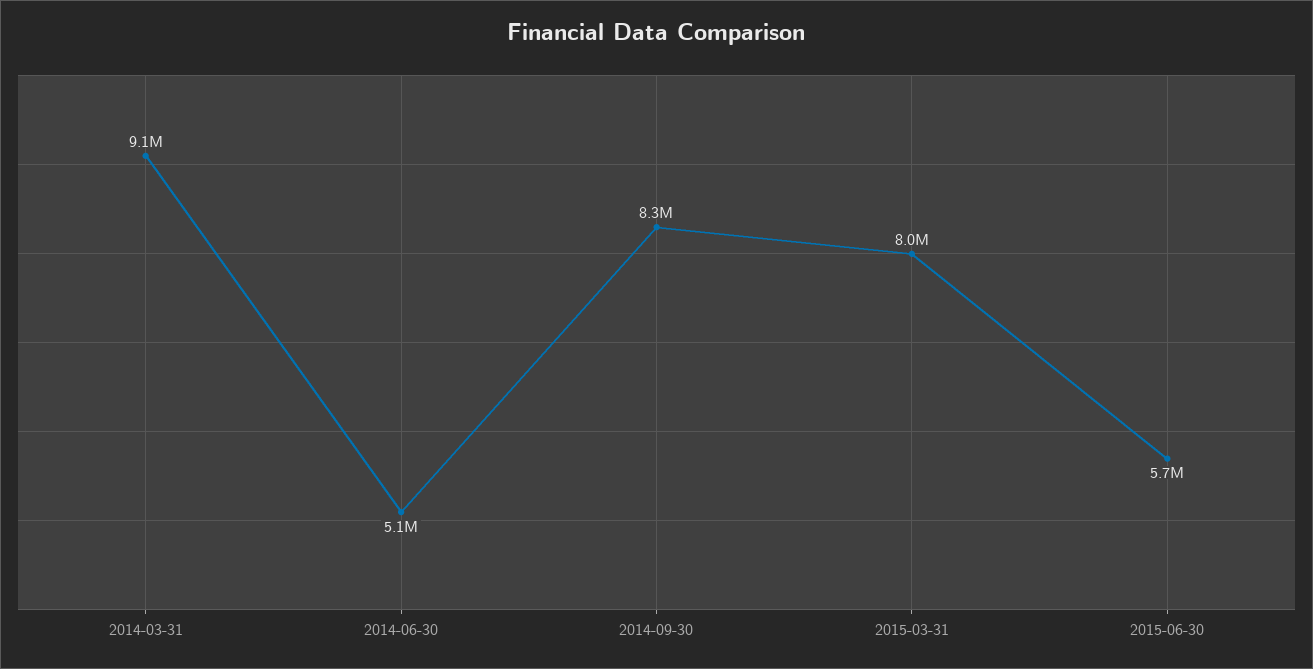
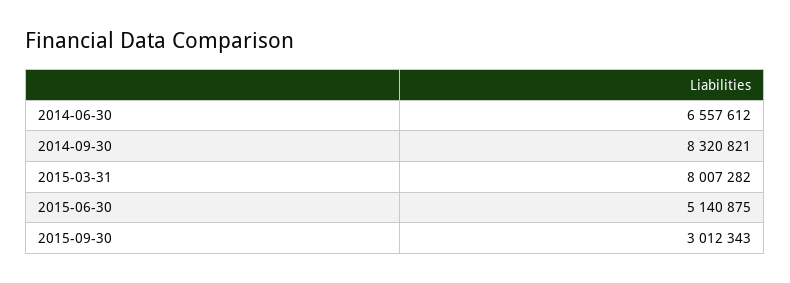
2014-03-31: 9100000 -> none
2014-06-30: 5100000 -> 6557612
2015-06-30: 5700000 -> 5140875
2015-09-30: none -> 3012343

